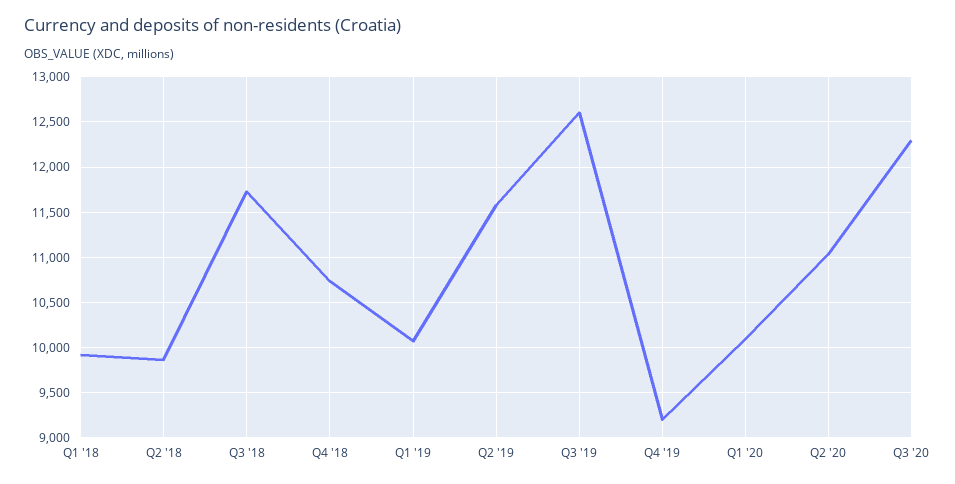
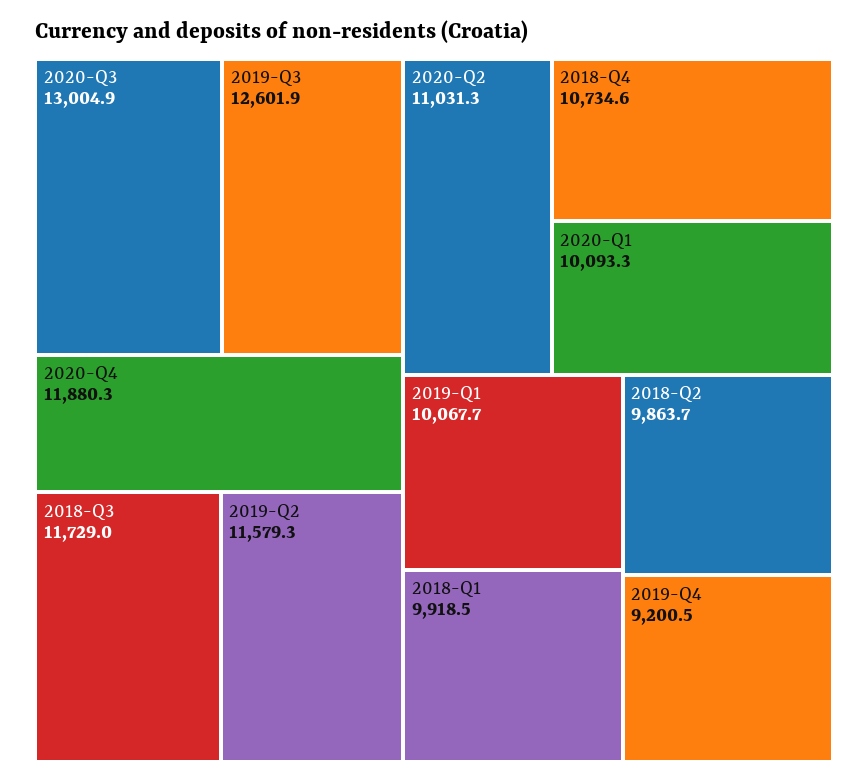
Q3 '20: 12300 -> 13004.9
2020-Q4: none -> 11880.3

